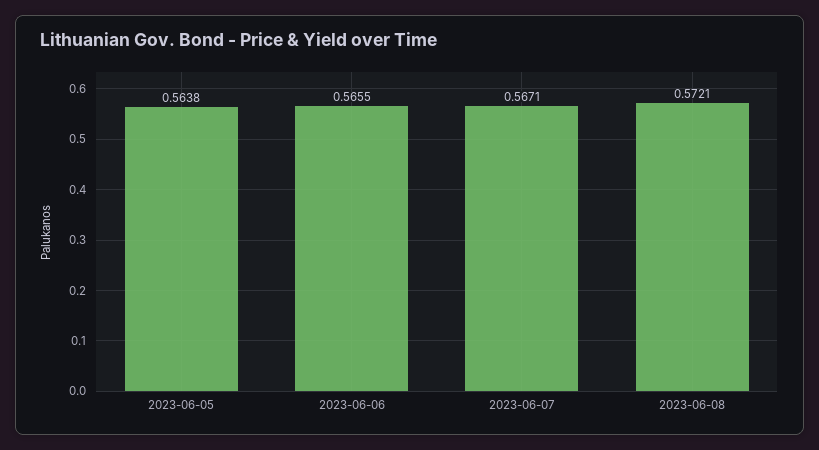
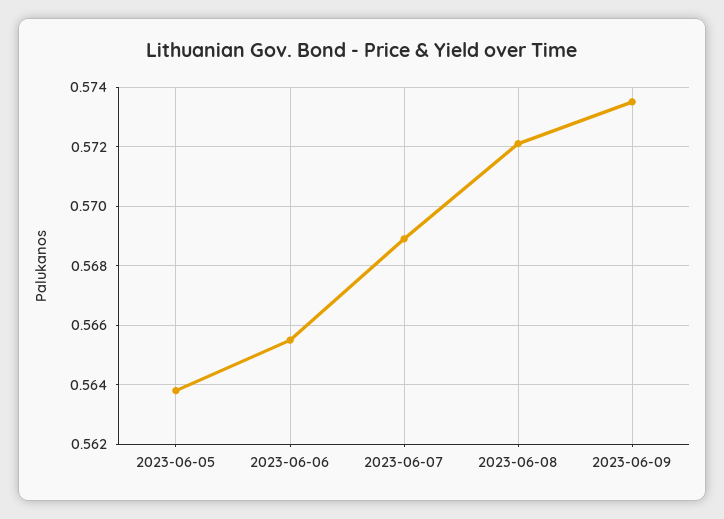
2023-06-07: 0.5671 -> 0.569
2023-06-09: none -> 0.5735

